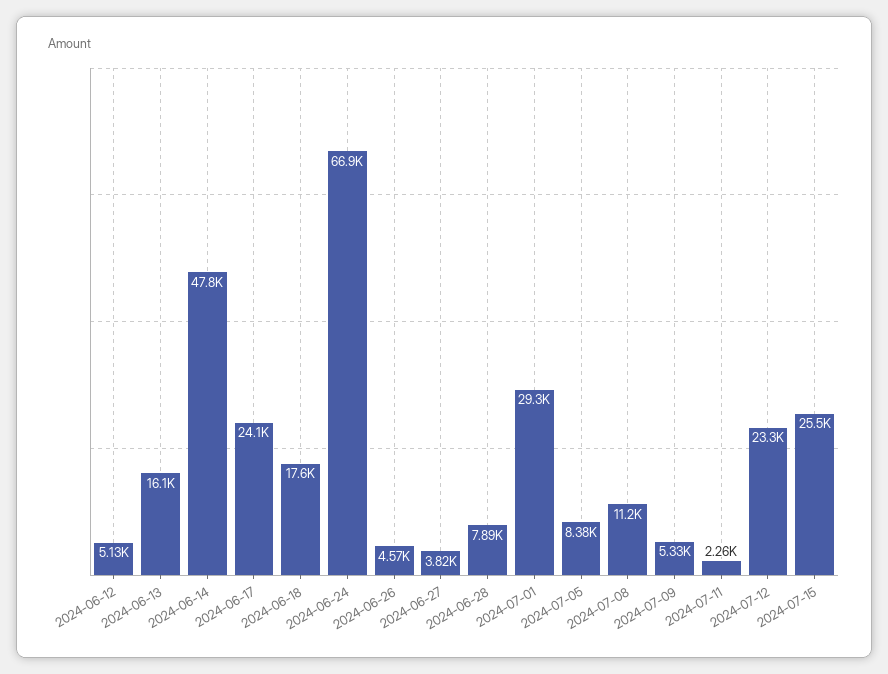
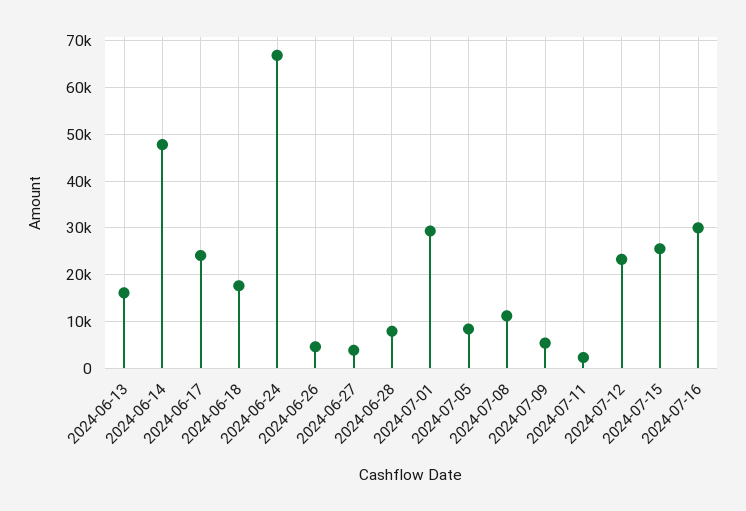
2024-06-12: 5130 -> none
2024-07-16: none -> 30000

